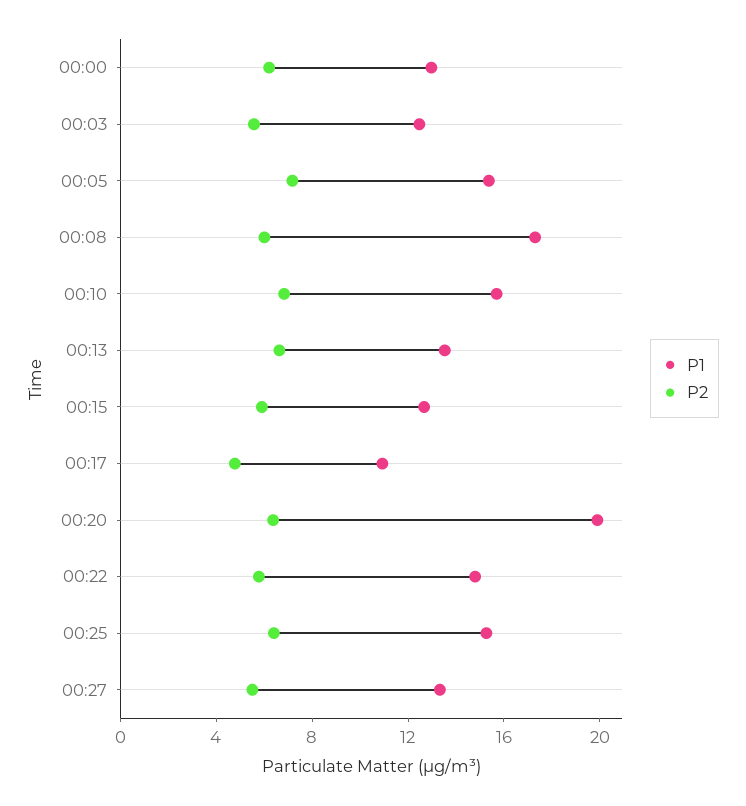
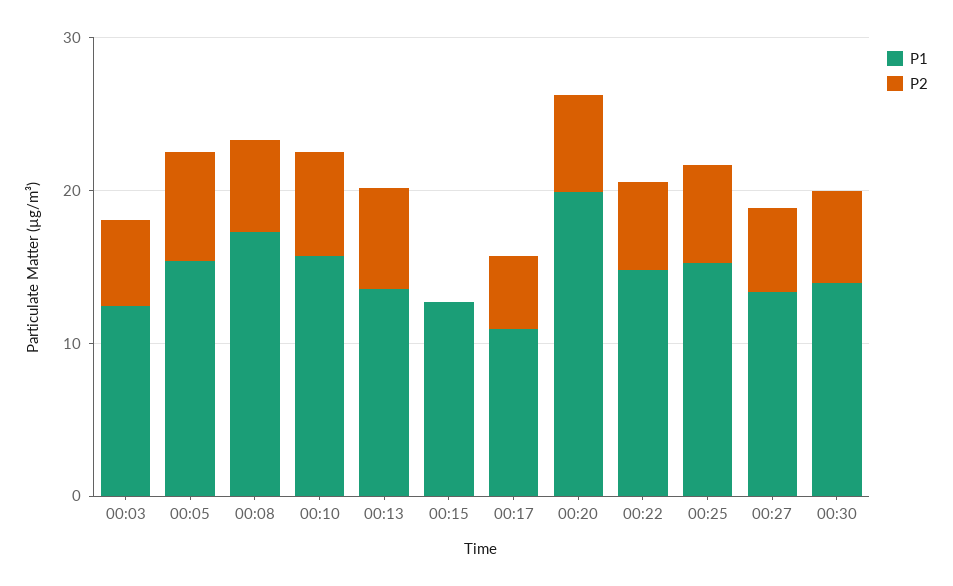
P1, 00:00: 13 -> none
P2, 00:00: 6 -> none
P2, 00:15: 6 -> 0
P1, 00:30: none -> 14
P2, 00:30: none -> 6

